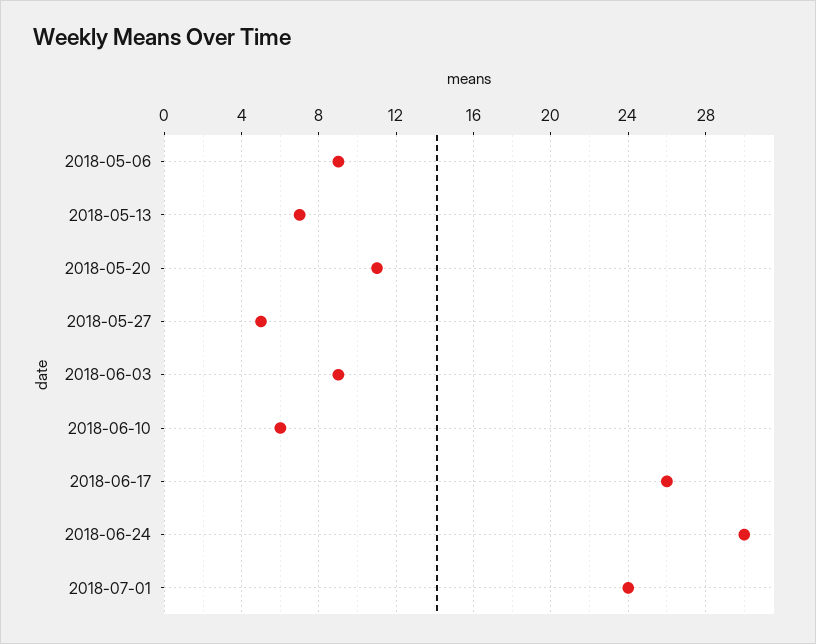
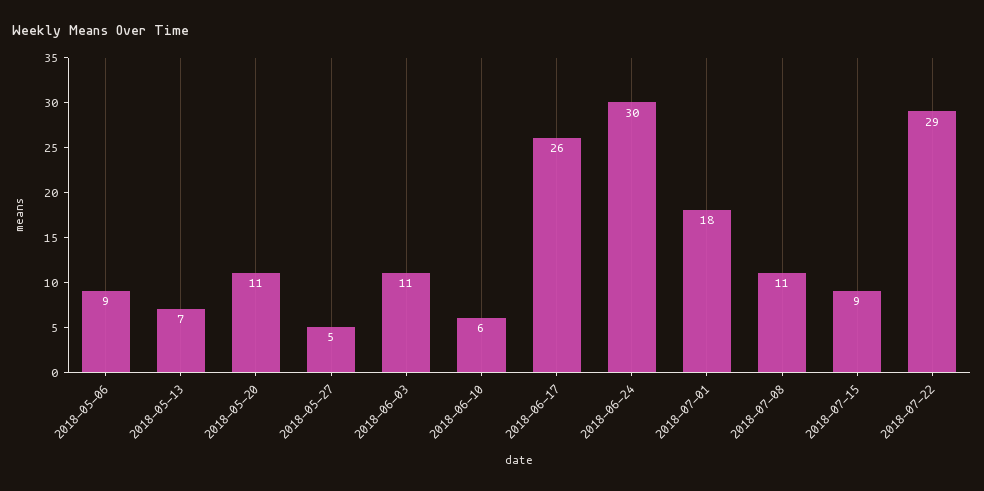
2018-06-03: 9 -> 11
2018-07-01: 24 -> 18
2018-07-08: none -> 11
2018-07-15: none -> 9
2018-07-22: none -> 29

